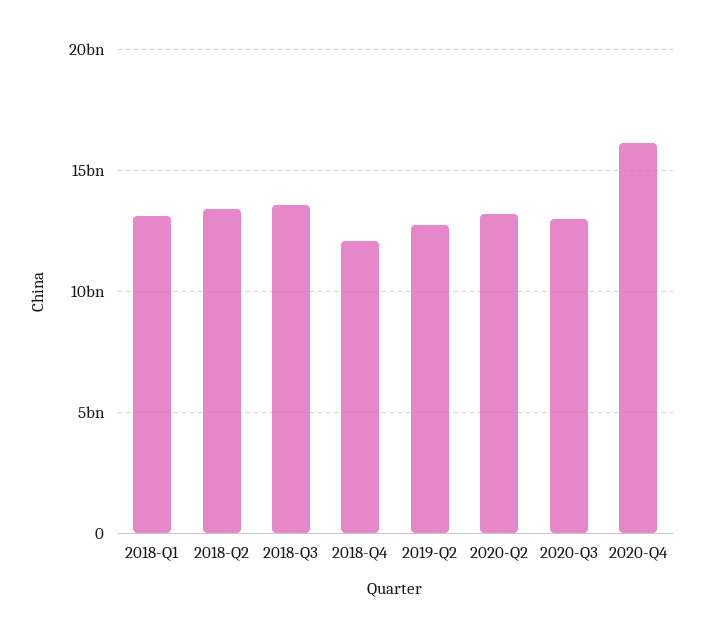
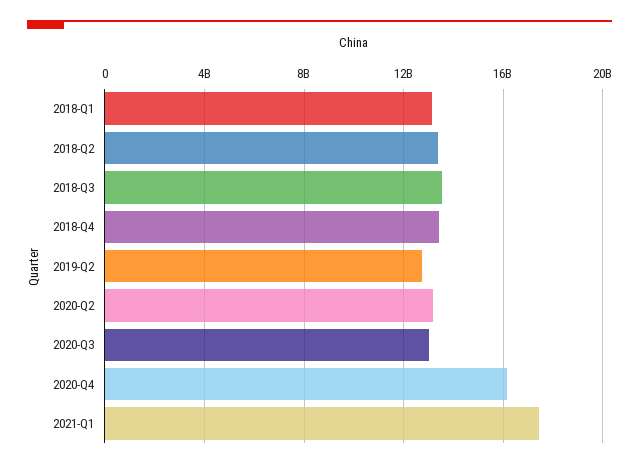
2018-Q4: 12000000000 -> 13500000000
2021-Q1: none -> 17500000000

